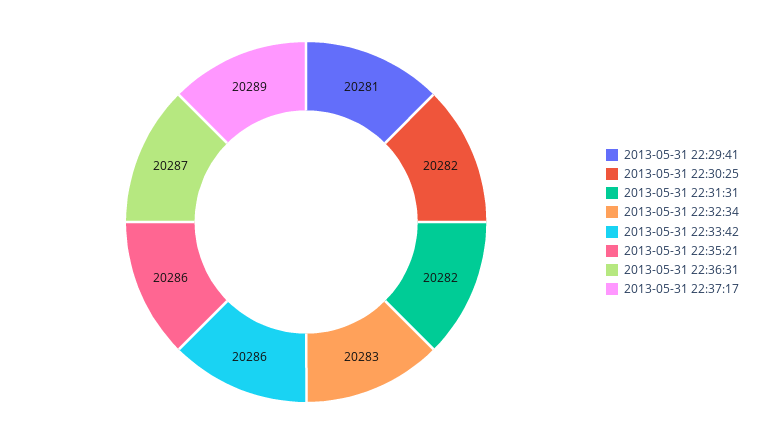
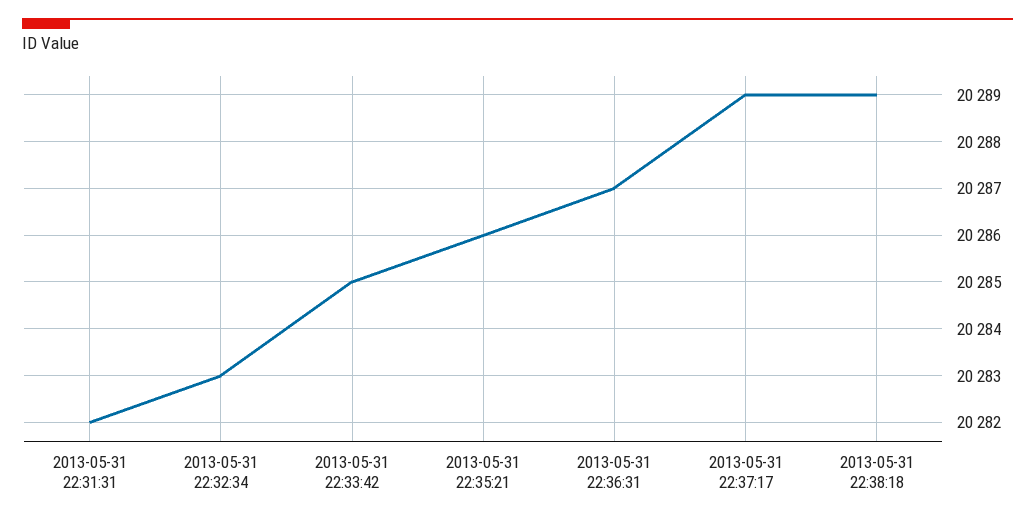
2013-05-31 22:29:41: 20281 -> none
2013-05-31 22:30:25: 20282 -> none
2013-05-31 22:33:42: 20286 -> 20285
2013-05-31 22:38:18: none -> 20289

